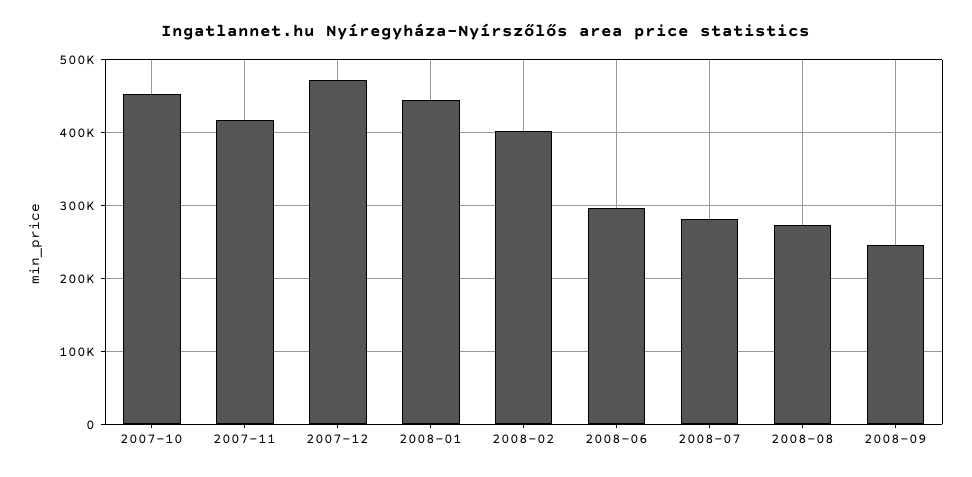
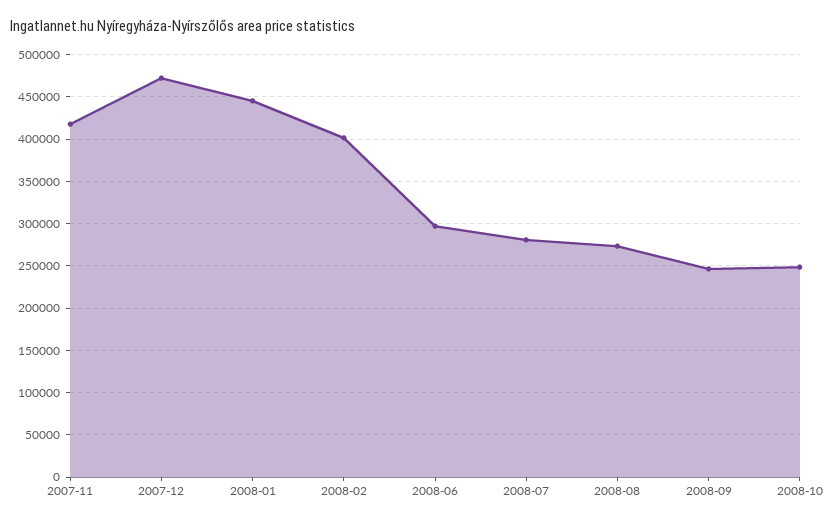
2007-10: 450000 -> none
2008-10: none -> 250000

